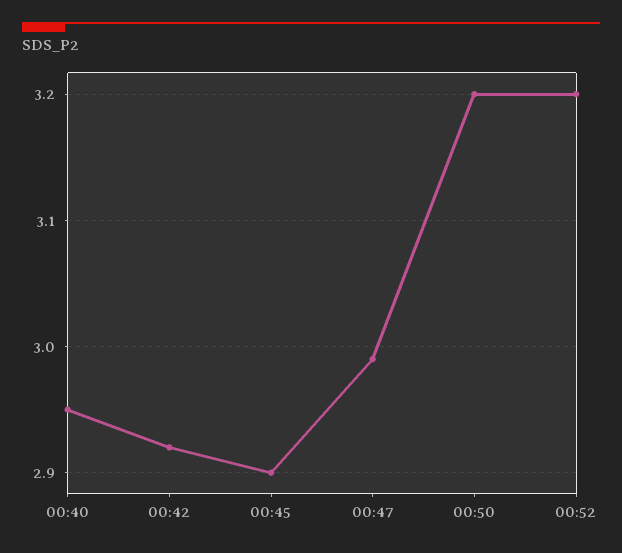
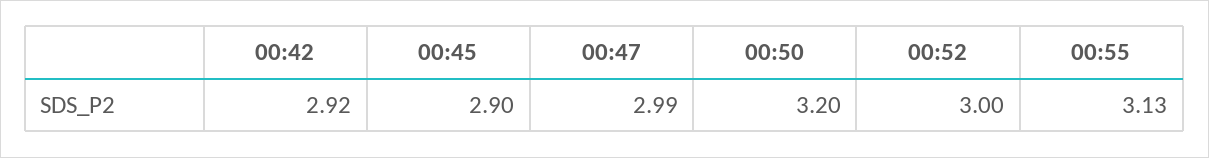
00:40: 2.95 -> none
00:52: 3.2 -> 3
00:55: none -> 3.13

